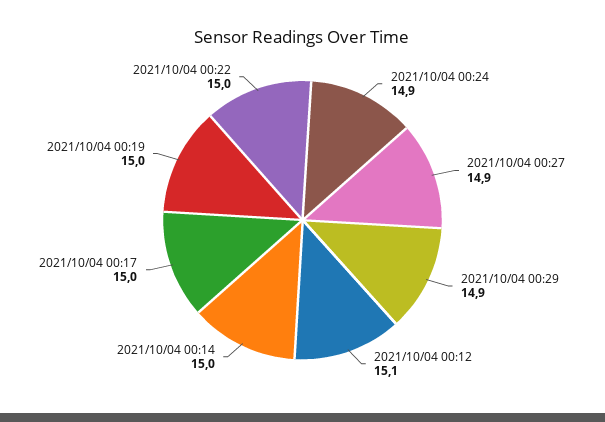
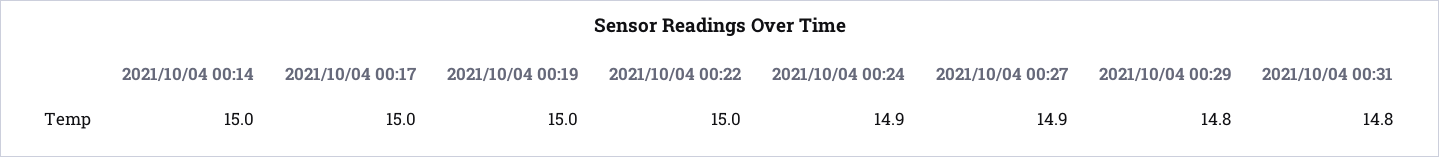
2021/10/04 00:29: 14.9 -> 14.8
2021/10/04 00:12: 15.1 -> none
2021/10/04 00:31: none -> 14.8

